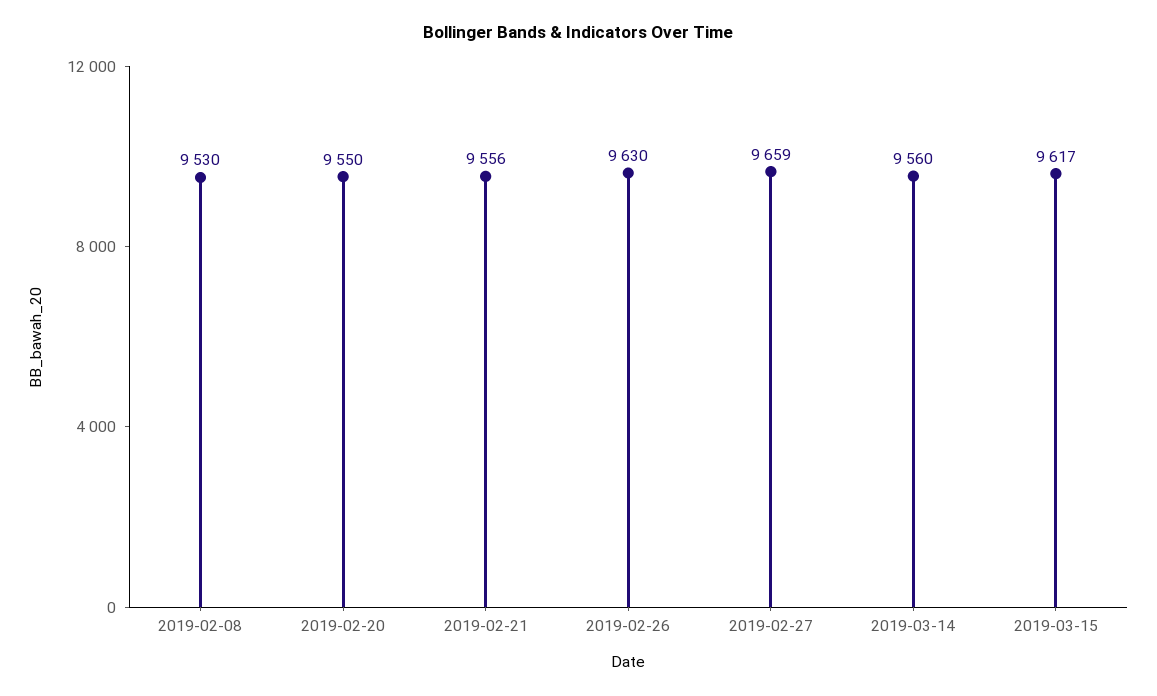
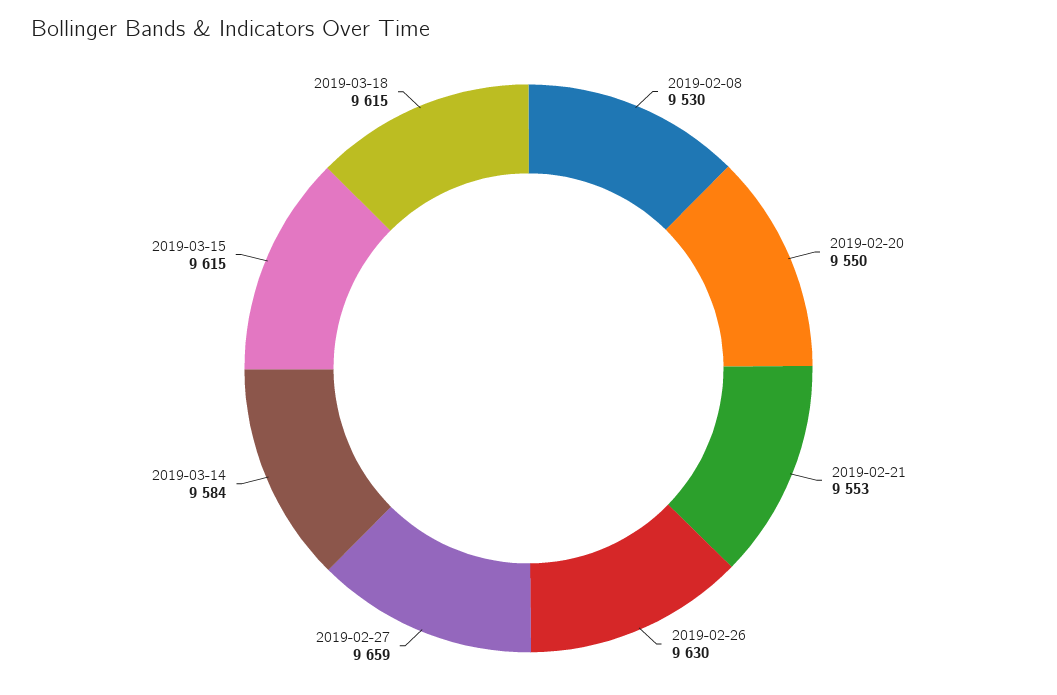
2019-02-21: 9556 -> 9553
2019-03-14: 9560 -> 9584
2019-03-15: 9617 -> 9615
2019-03-18: none -> 9615

